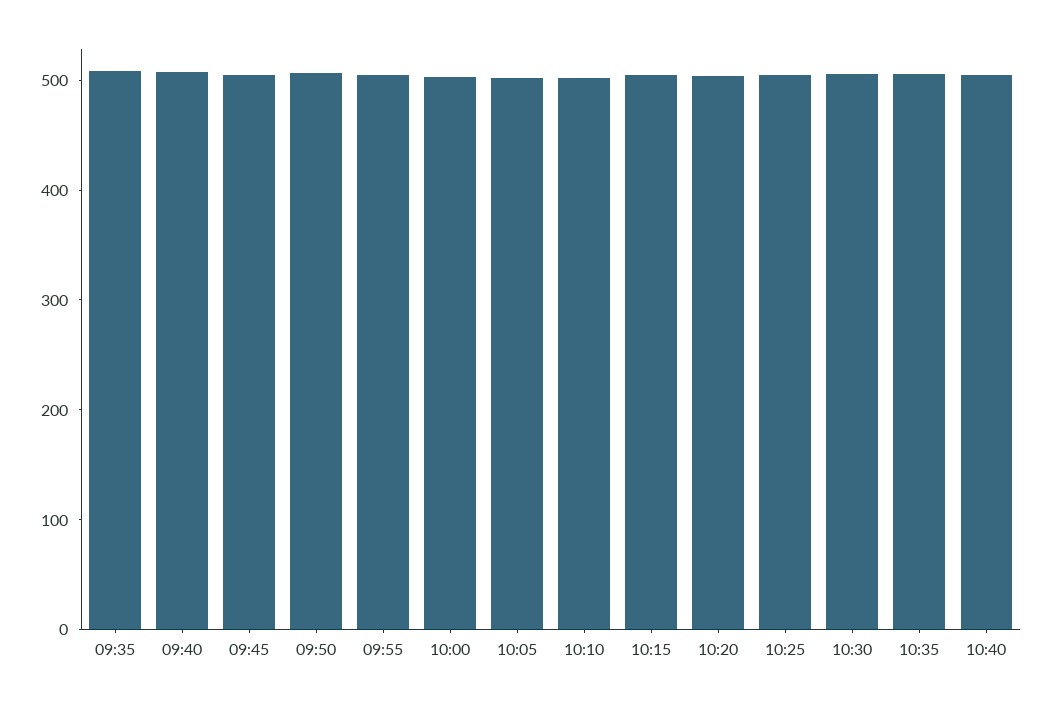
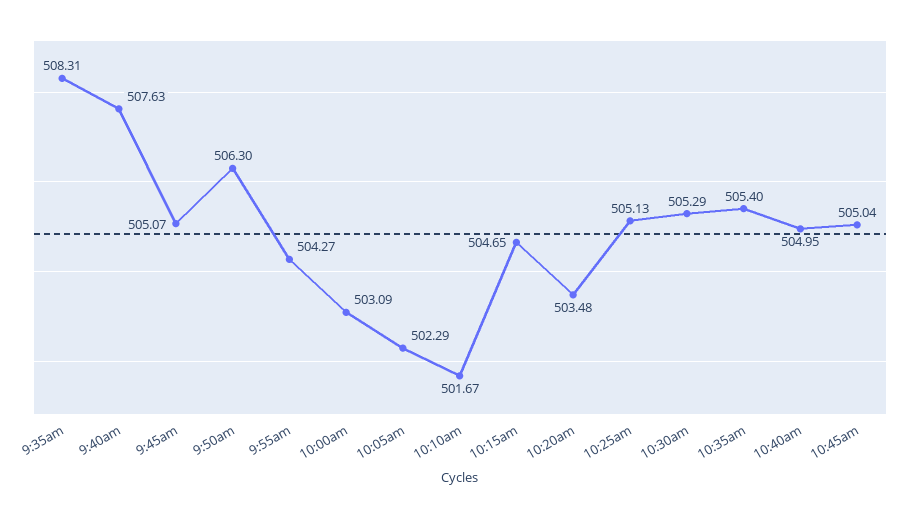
10:45am: none -> 505.04

